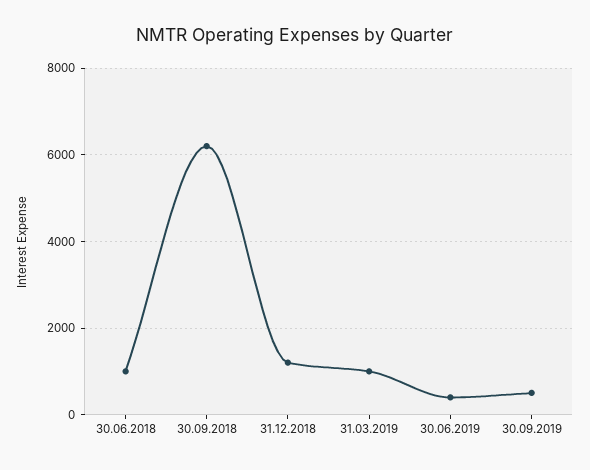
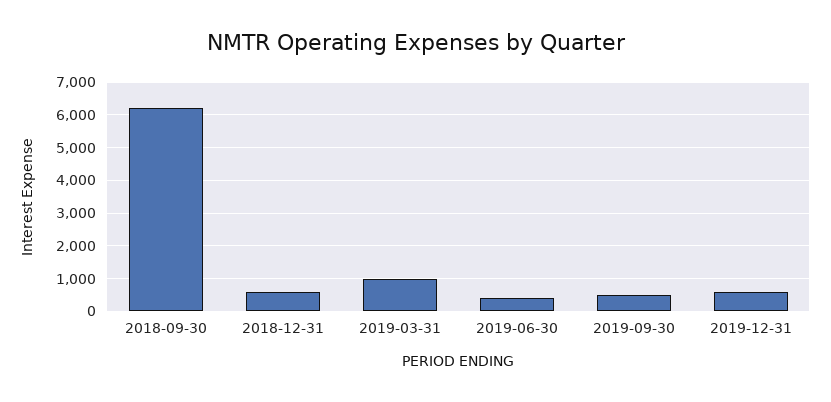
30.06.2018: 1000 -> none
31.12.2018: 1200 -> 600
2019-12-31: none -> 600

